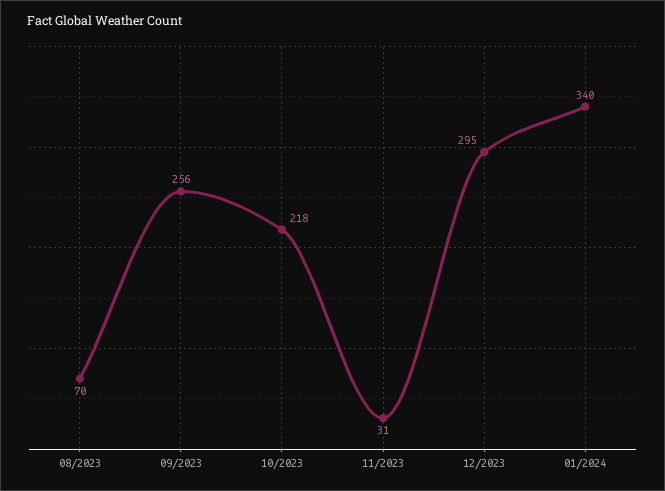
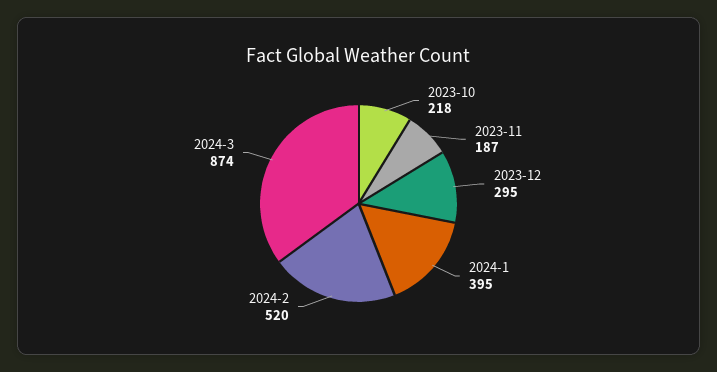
08/2023: 70 -> none
09/2023: 256 -> none
11/2023: 31 -> 187
01/2024: 340 -> 395
2024-2: none -> 520
2024-3: none -> 874

